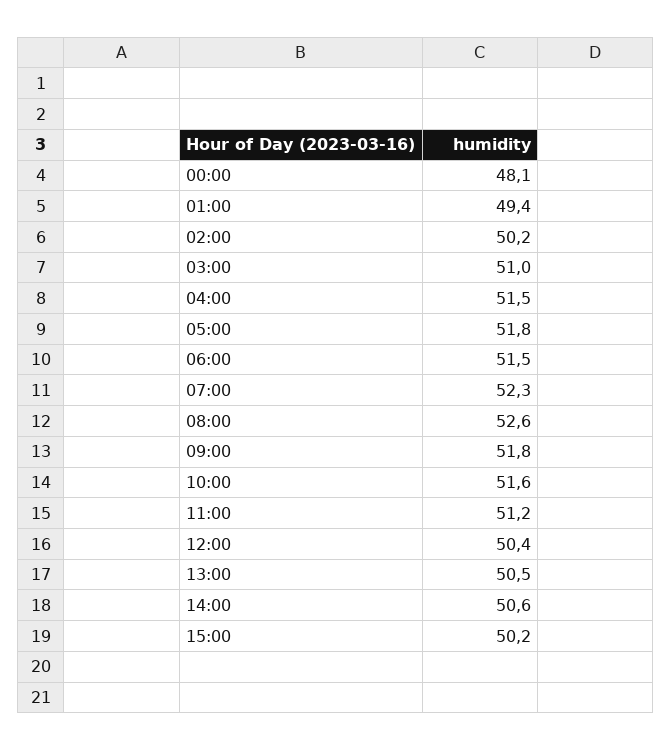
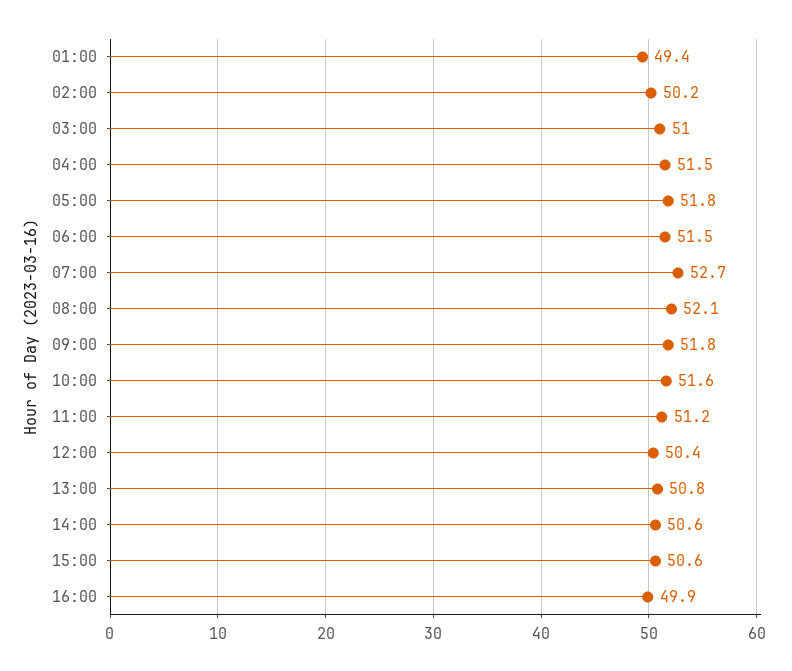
00:00: 48.1 -> none
07:00: 52.3 -> 52.7
08:00: 52.6 -> 52.1
13:00: 50.5 -> 50.8
15:00: 50.2 -> 50.6
16:00: none -> 49.9

